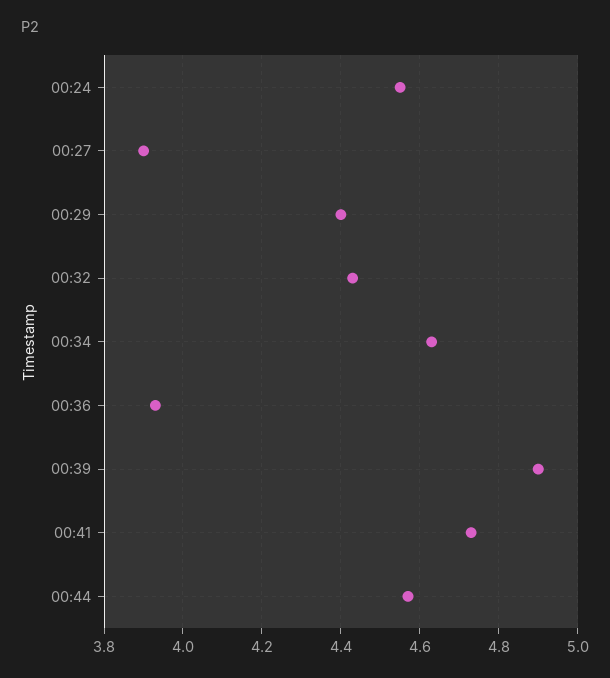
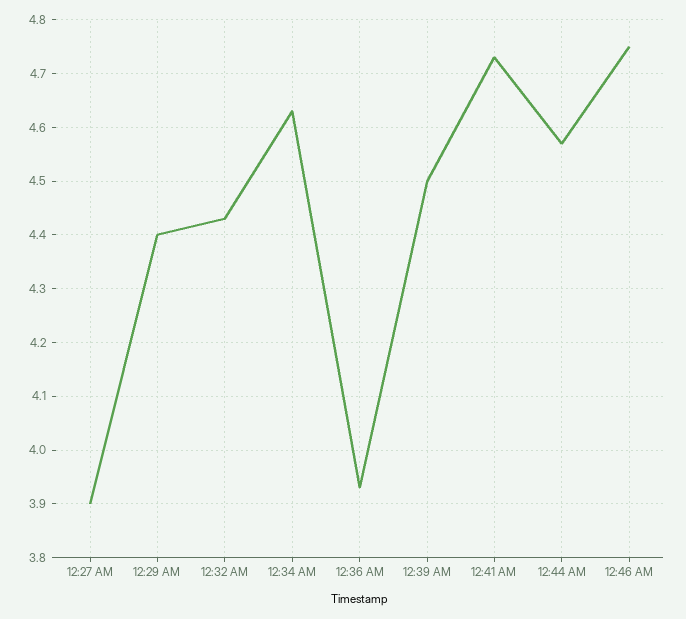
00:24: 4.55 -> none
00:39: 4.9 -> 4.5
12:46 AM: none -> 4.75

